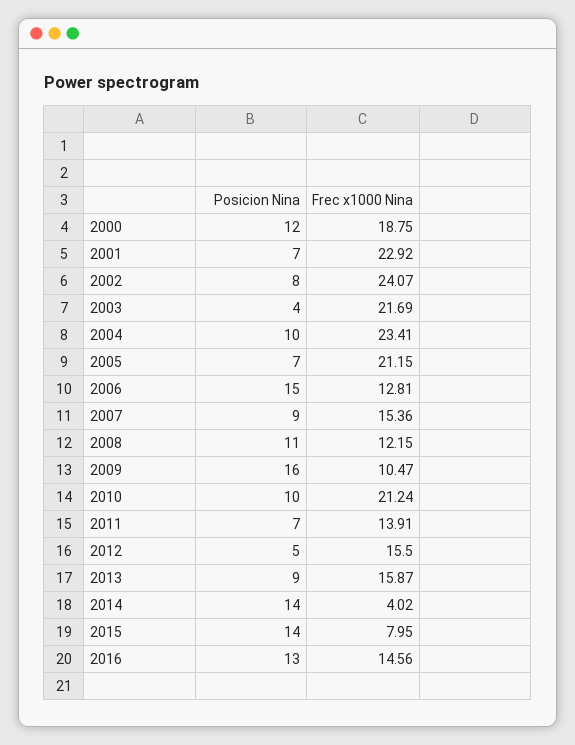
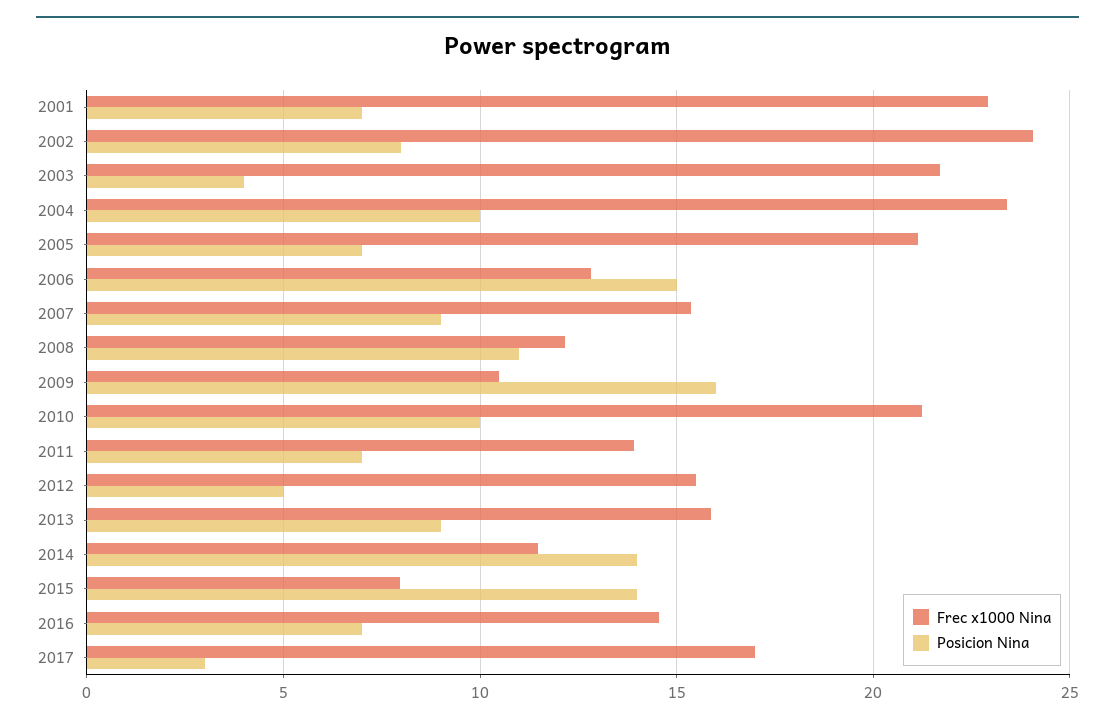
Posicion Nina, 2000: 12 -> none
Frec x1000 Nina, 2000: 18.75 -> none
Frec x1000 Nina, 2014: 4.02 -> 11.5
Posicion Nina, 2016: 13 -> 7
Frec x1000 Nina, 2017: none -> 17
Posicion Nina, 2017: none -> 3

